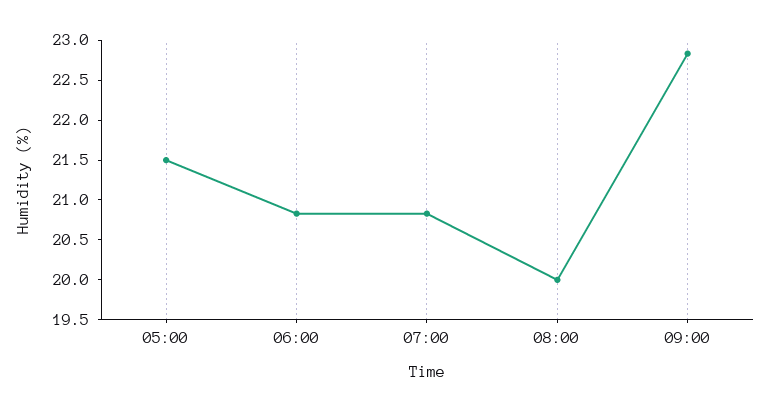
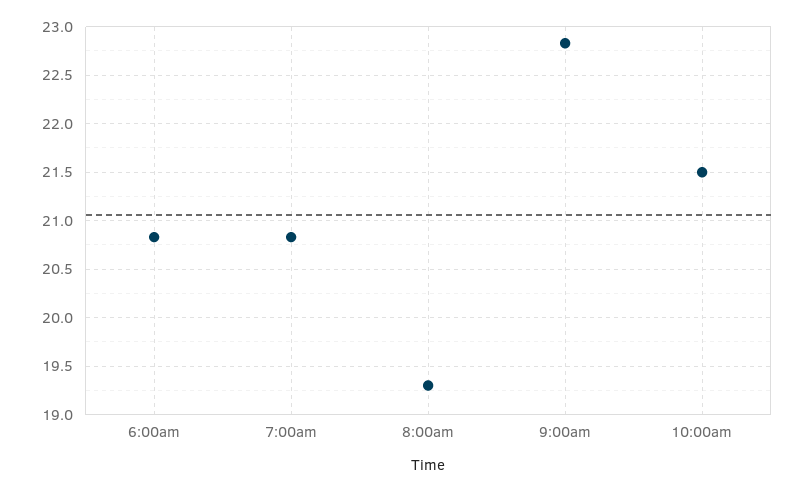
05:00: 21.5 -> none
08:00: 20 -> 19.3
10:00am: none -> 21.5

